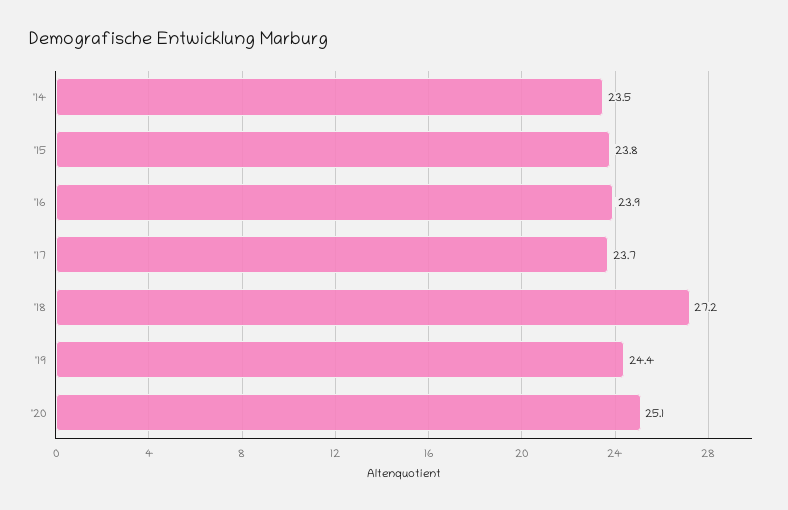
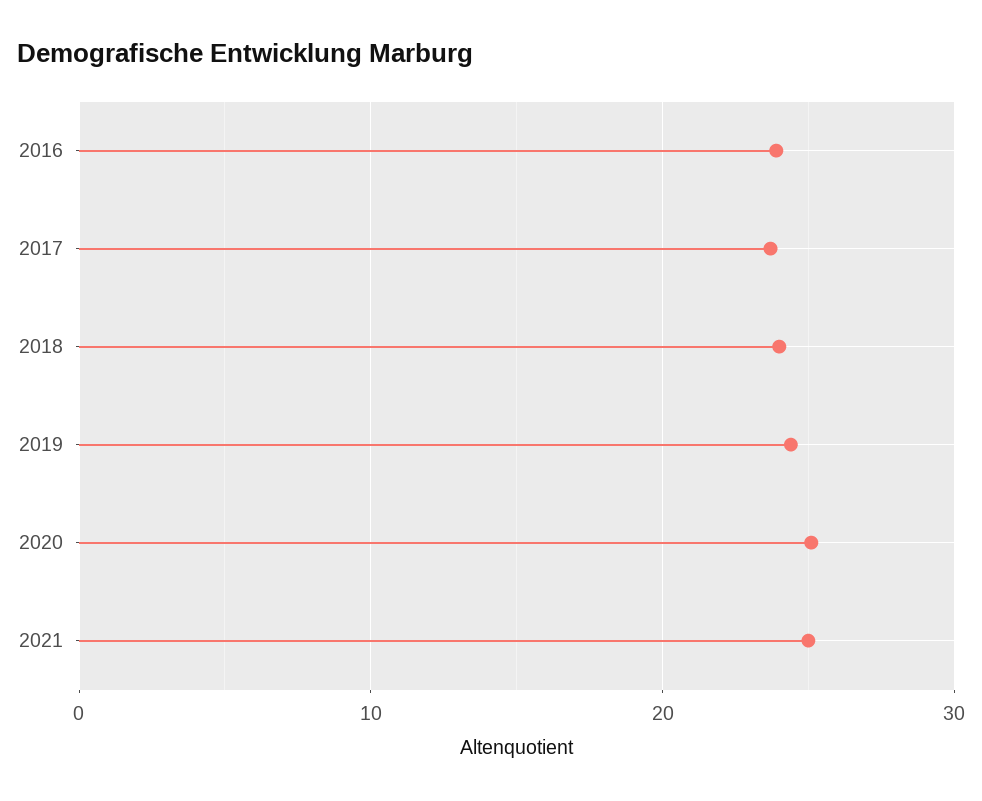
'14: 23.5 -> none
'15: 23.8 -> none
'18: 27.2 -> 24
2021: none -> 25

